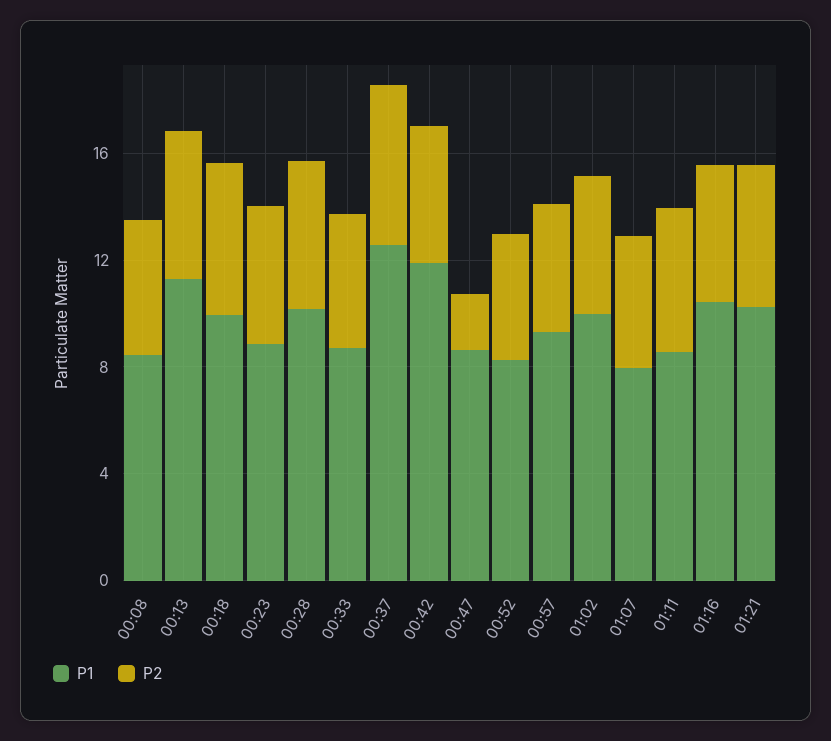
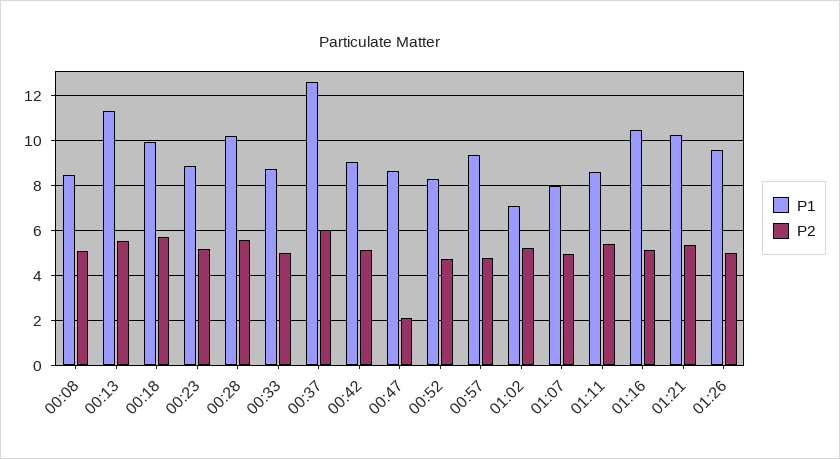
P1, 00:42: 12 -> 9
P1, 01:02: 10 -> 7
P1, 01:26: none -> 9.5
P2, 01:26: none -> 5

